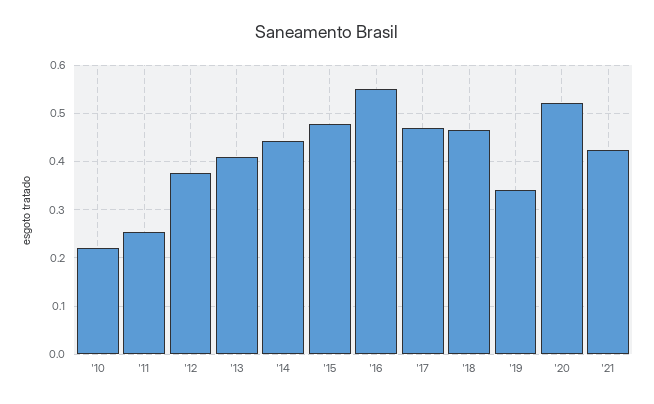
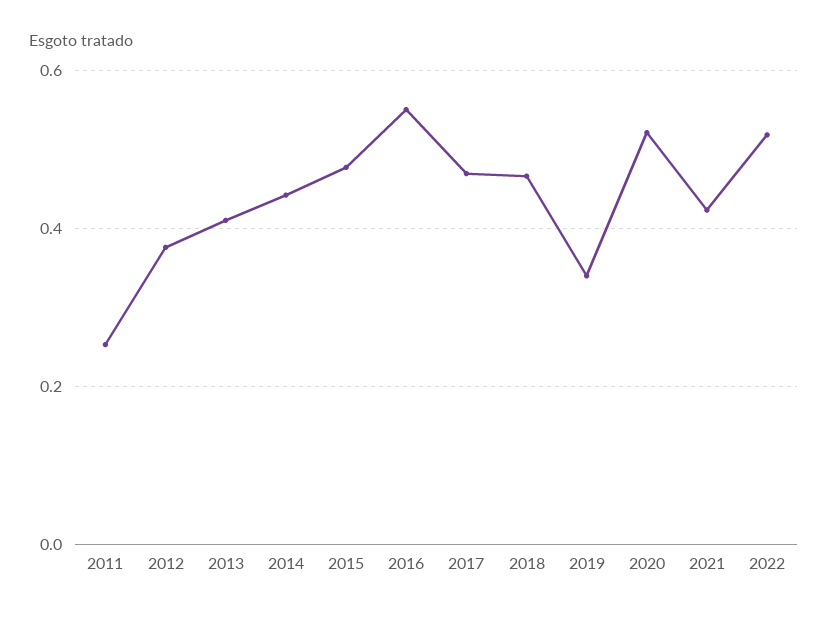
'10: 0.22 -> none
2022: none -> 0.52

